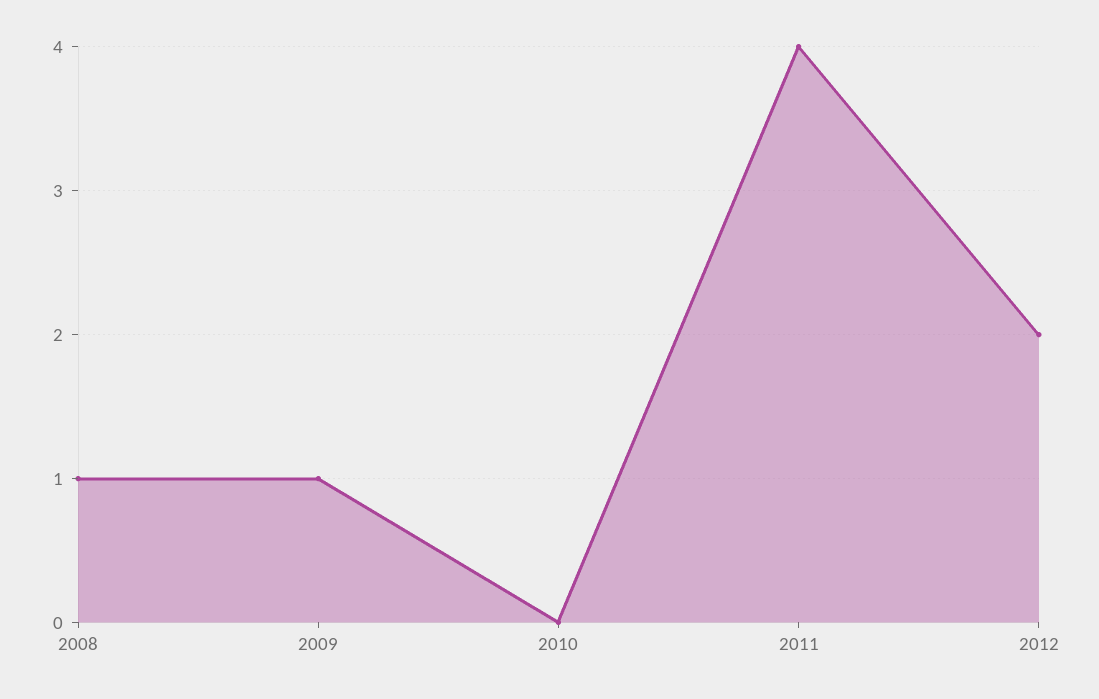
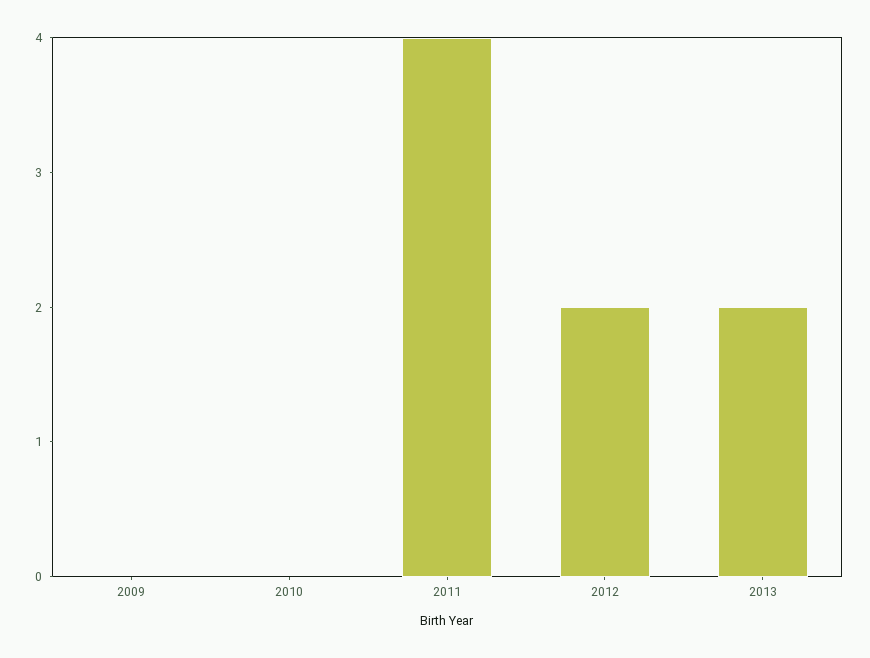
2008: 1 -> none
2009: 1 -> 0
2013: none -> 2

